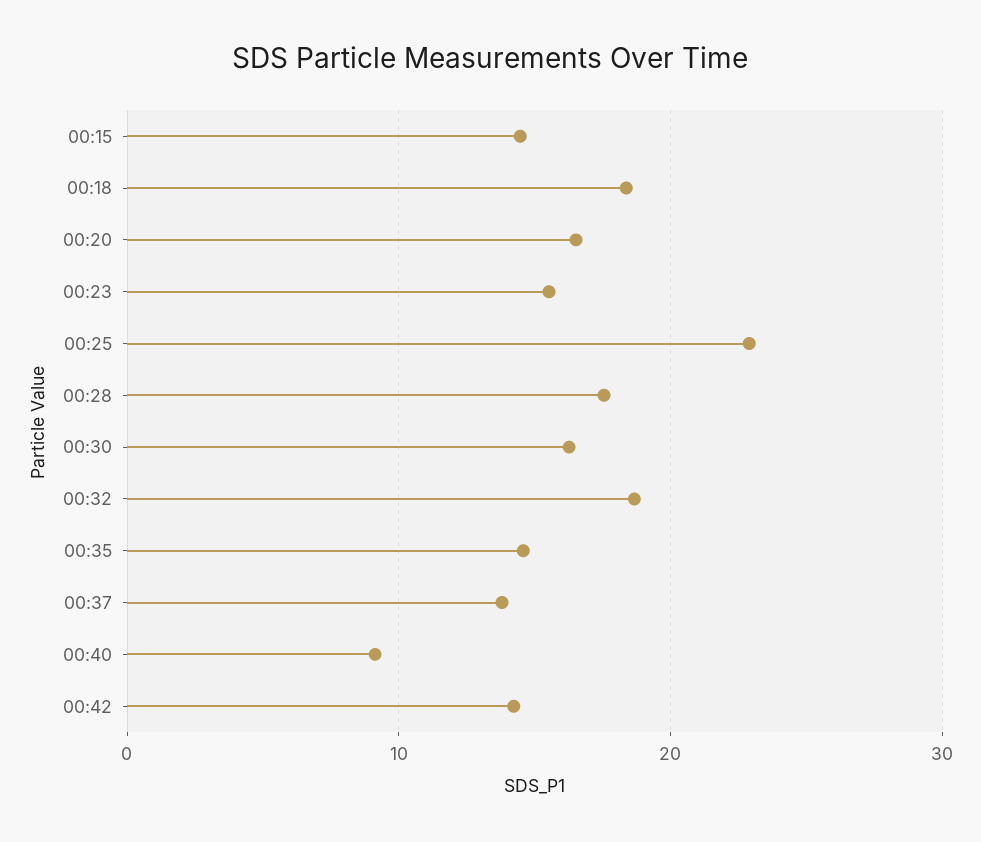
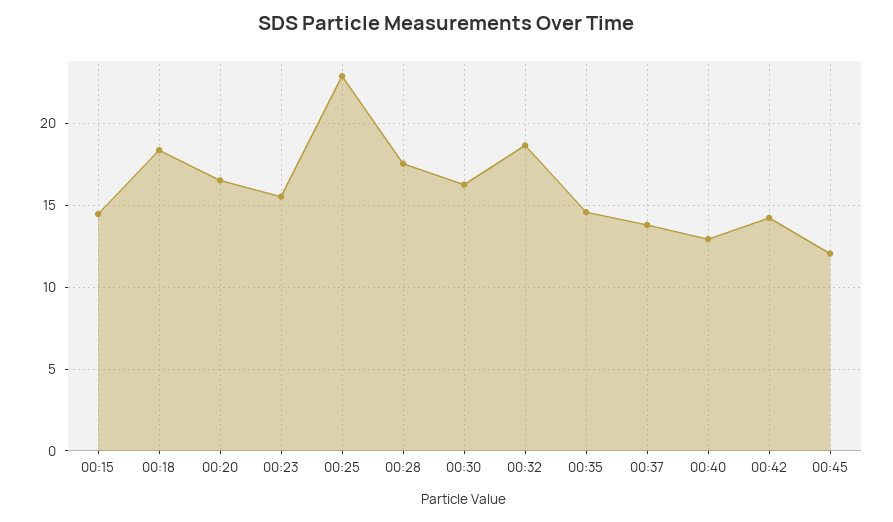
00:40: 9 -> 13
00:45: none -> 12

